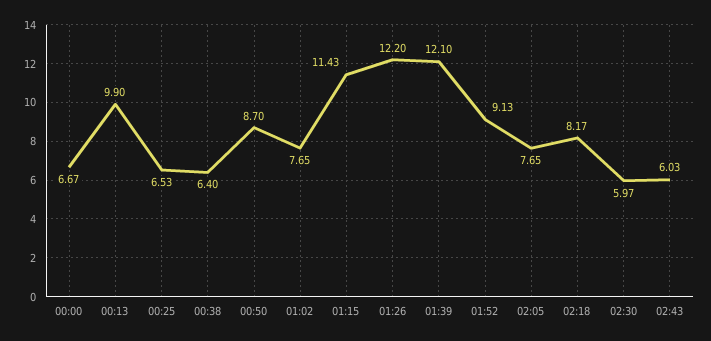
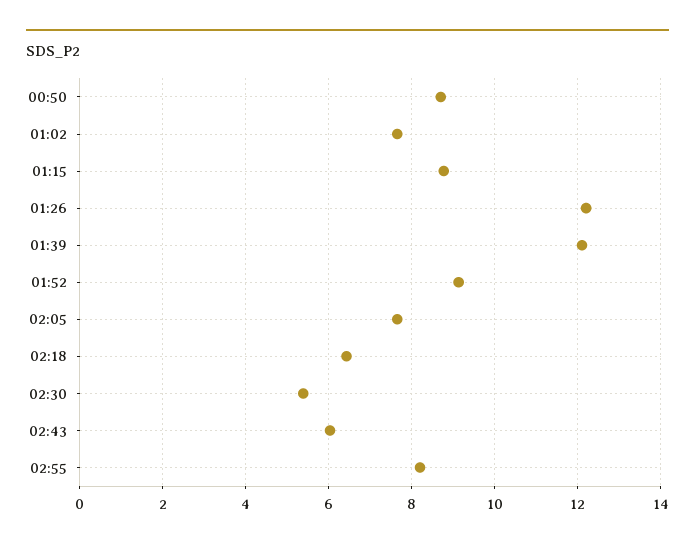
00:00: 6.67 -> none
00:13: 9.9 -> none
00:25: 6.53 -> none
00:38: 6.4 -> none
01:15: 11.43 -> 8.8
02:18: 8.17 -> 6.4
02:30: 5.97 -> 5.4
02:55: none -> 8.2

